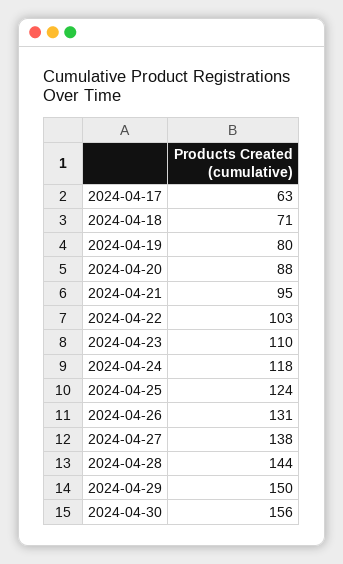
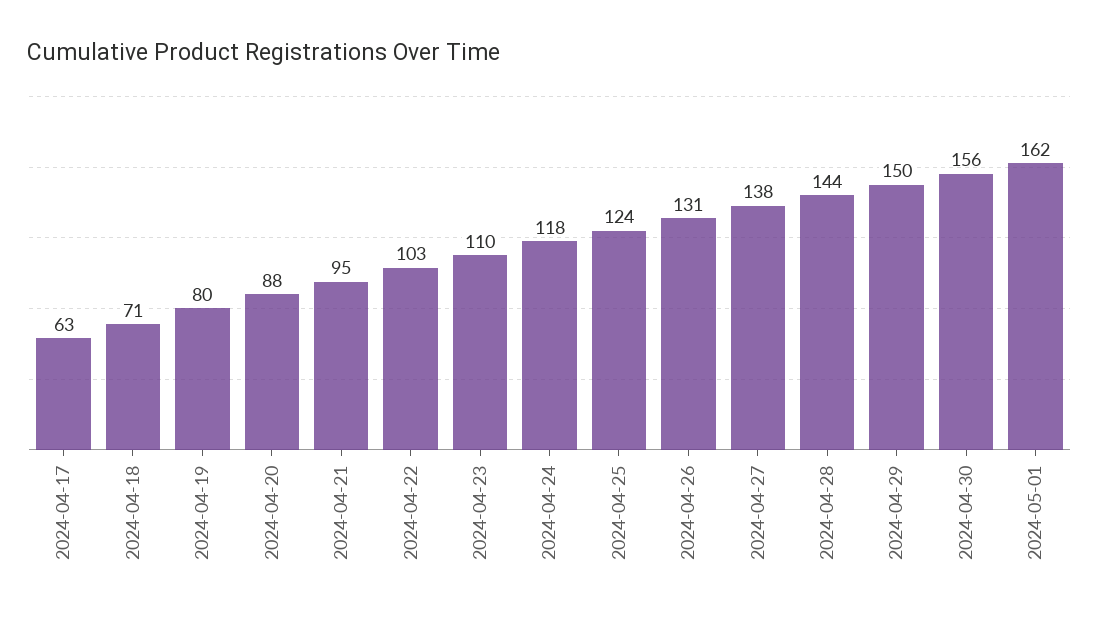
2024-05-01: none -> 162

